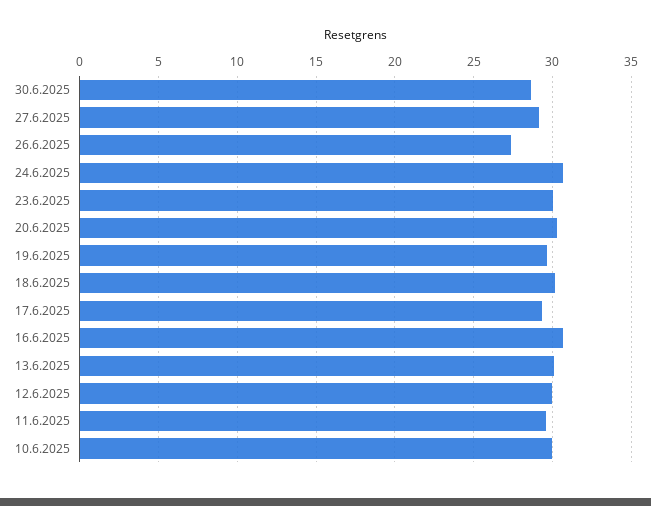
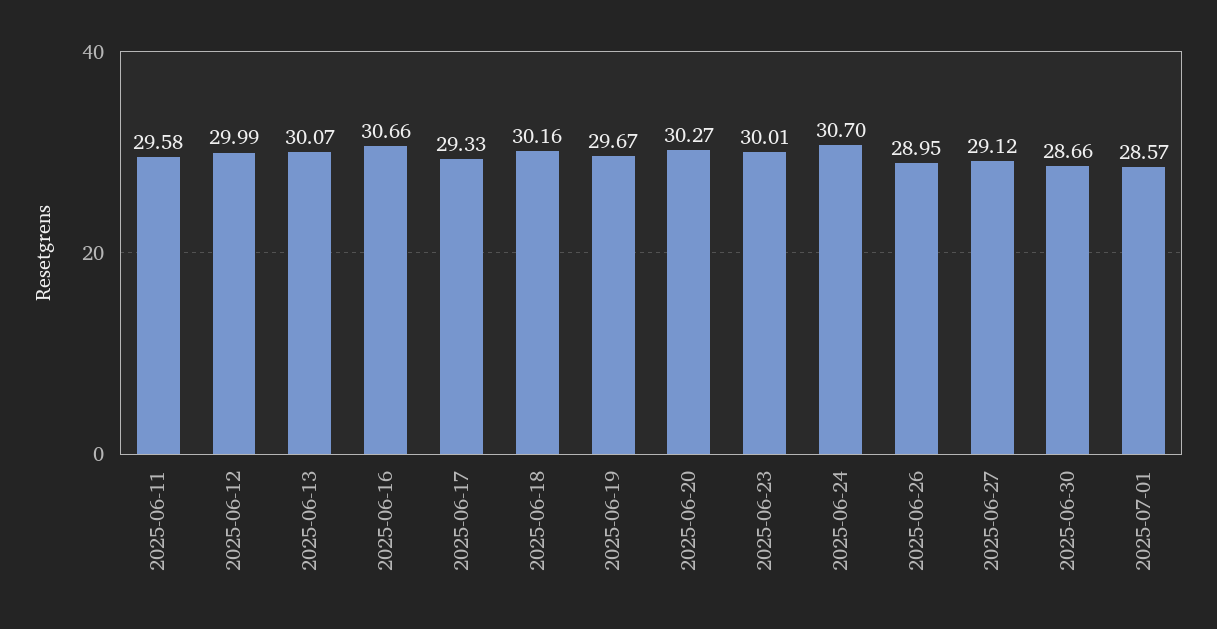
26.6.2025: 27.5 -> 28.95
10.6.2025: 30 -> none
2025-07-01: none -> 28.57

